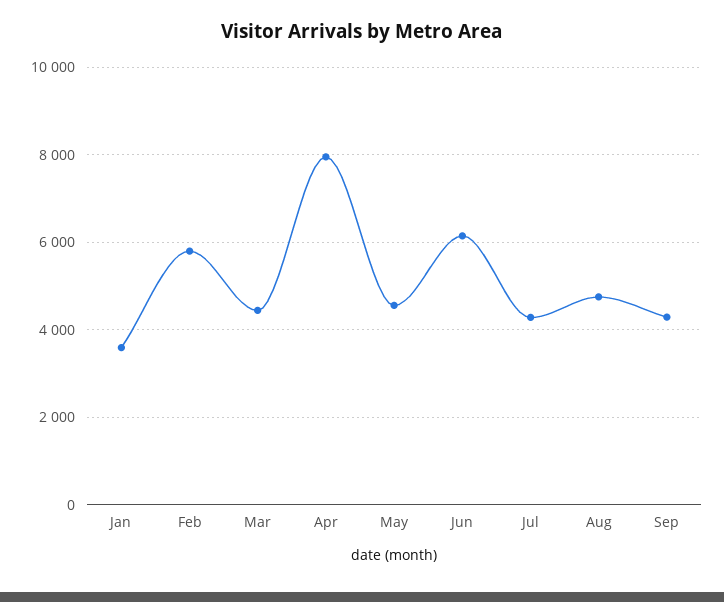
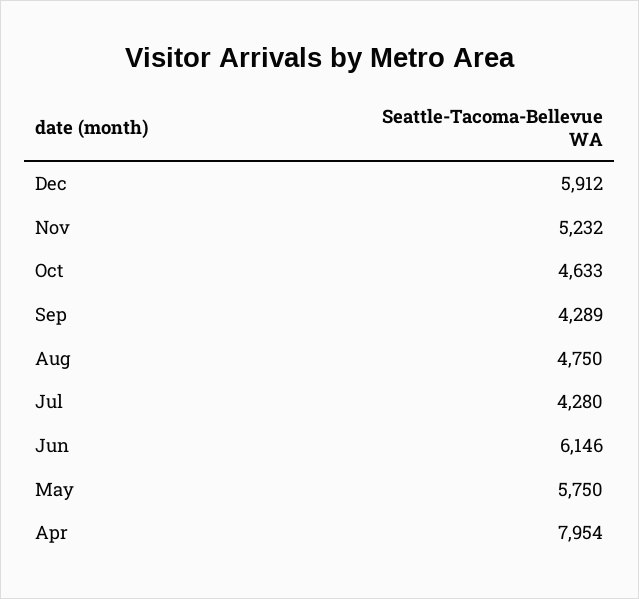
Jan: 3600 -> none
Feb: 5800 -> none
Mar: 4400 -> none
May: 4600 -> 5750
Dec: none -> 5912
Nov: none -> 5232
Oct: none -> 4633

